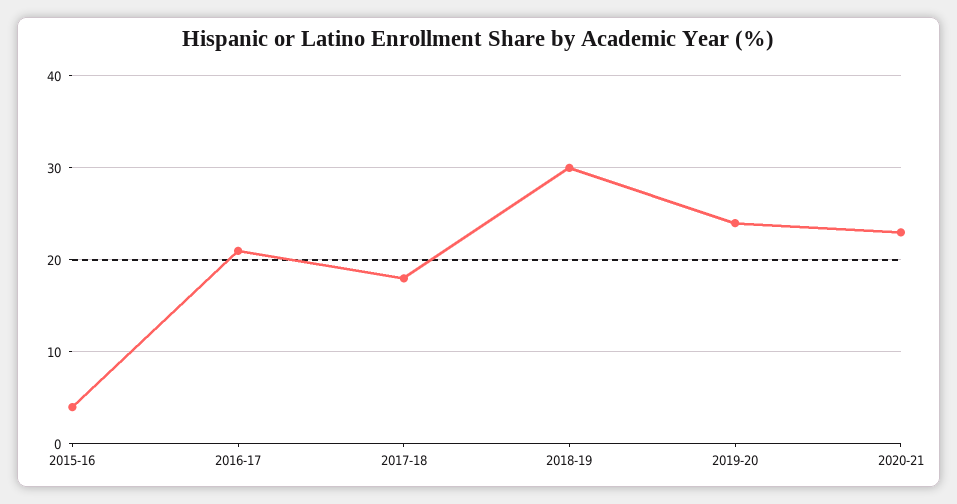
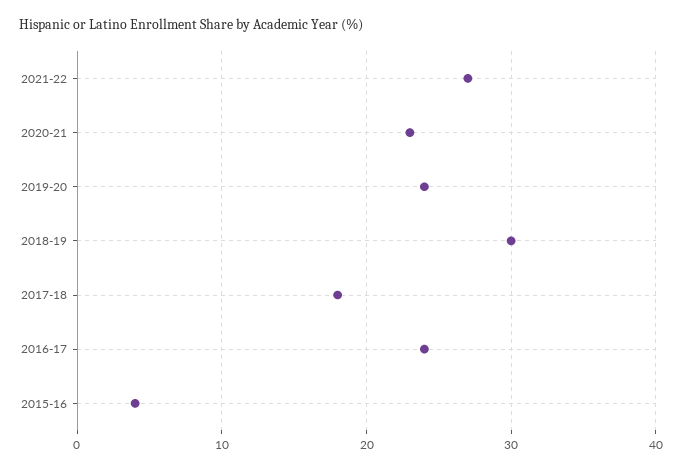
2016-17: 21 -> 24
2021-22: none -> 27

